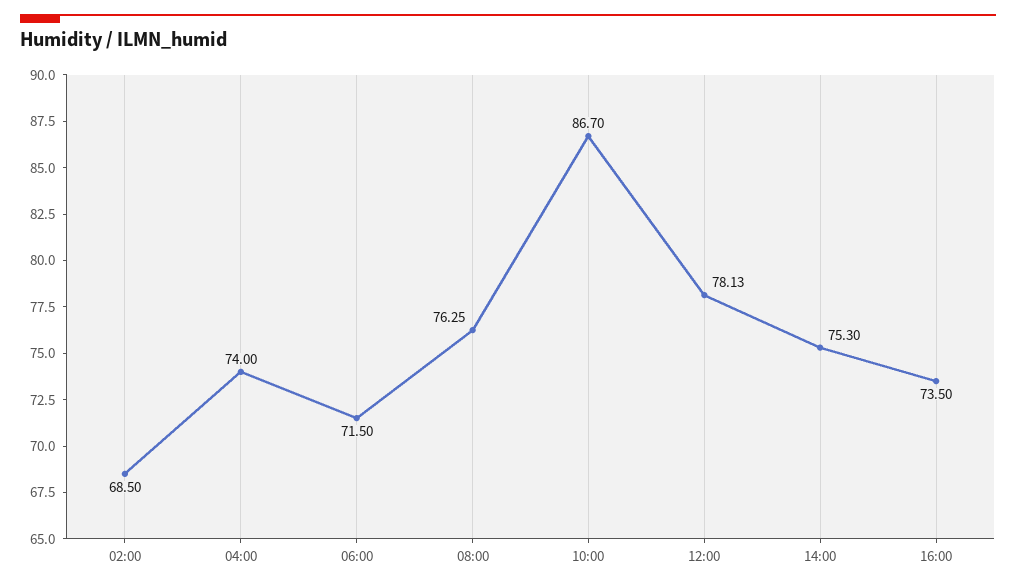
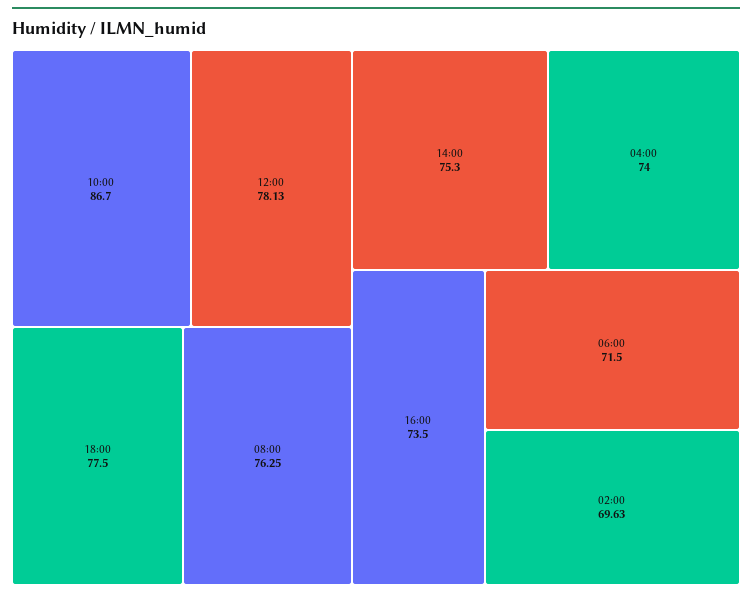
02:00: 68.5 -> 69.63
18:00: none -> 77.5

